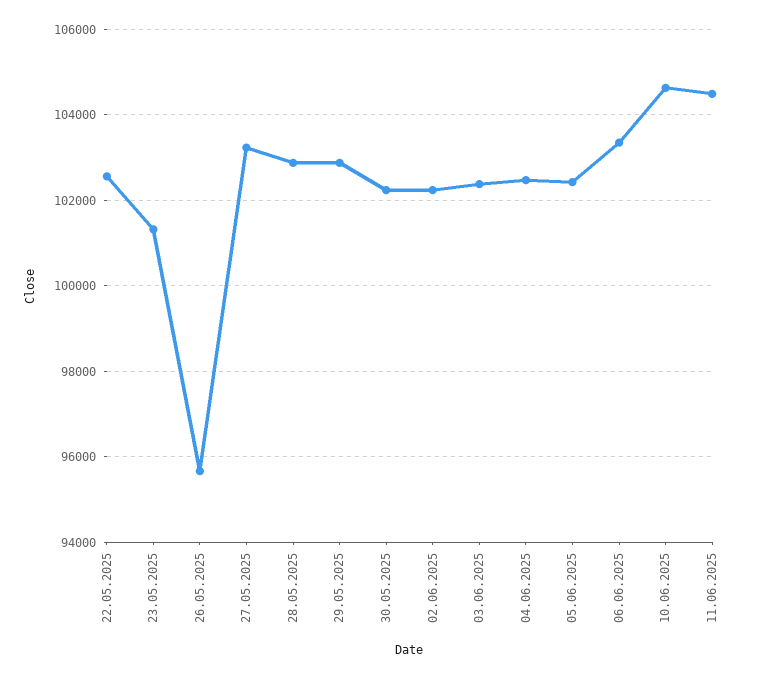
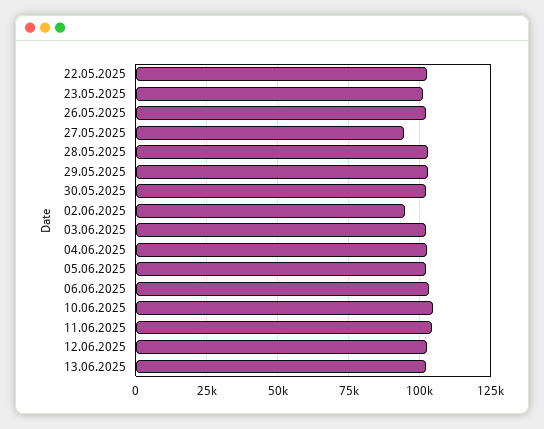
26.05.2025: 95600 -> 102500
27.05.2025: 103200 -> 95000
02.06.2025: 102200 -> 95000
12.06.2025: none -> 102500
13.06.2025: none -> 102500

